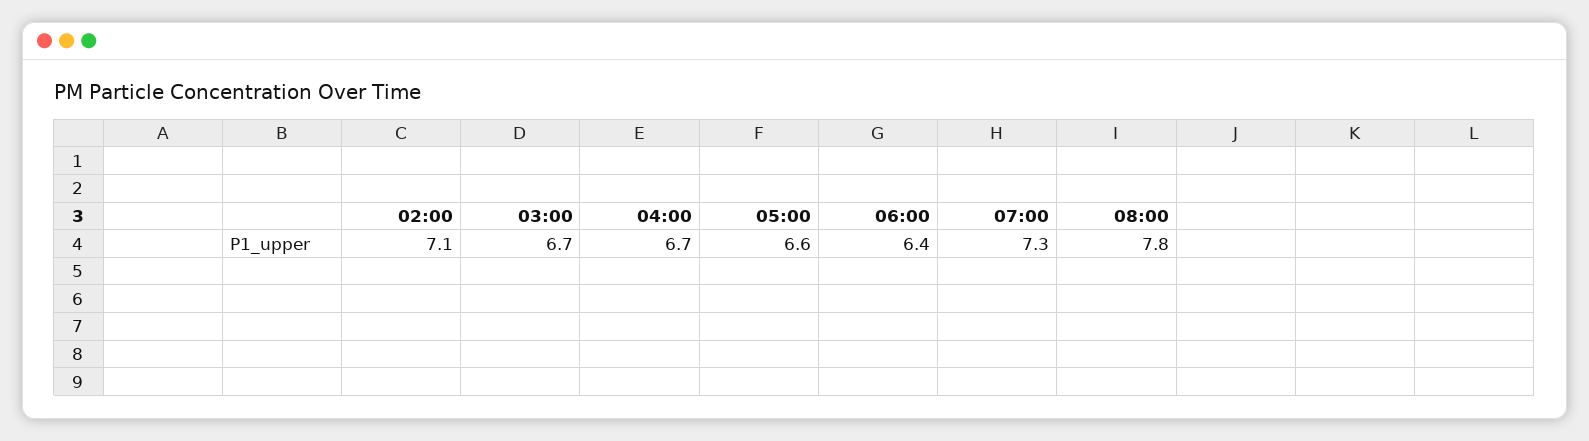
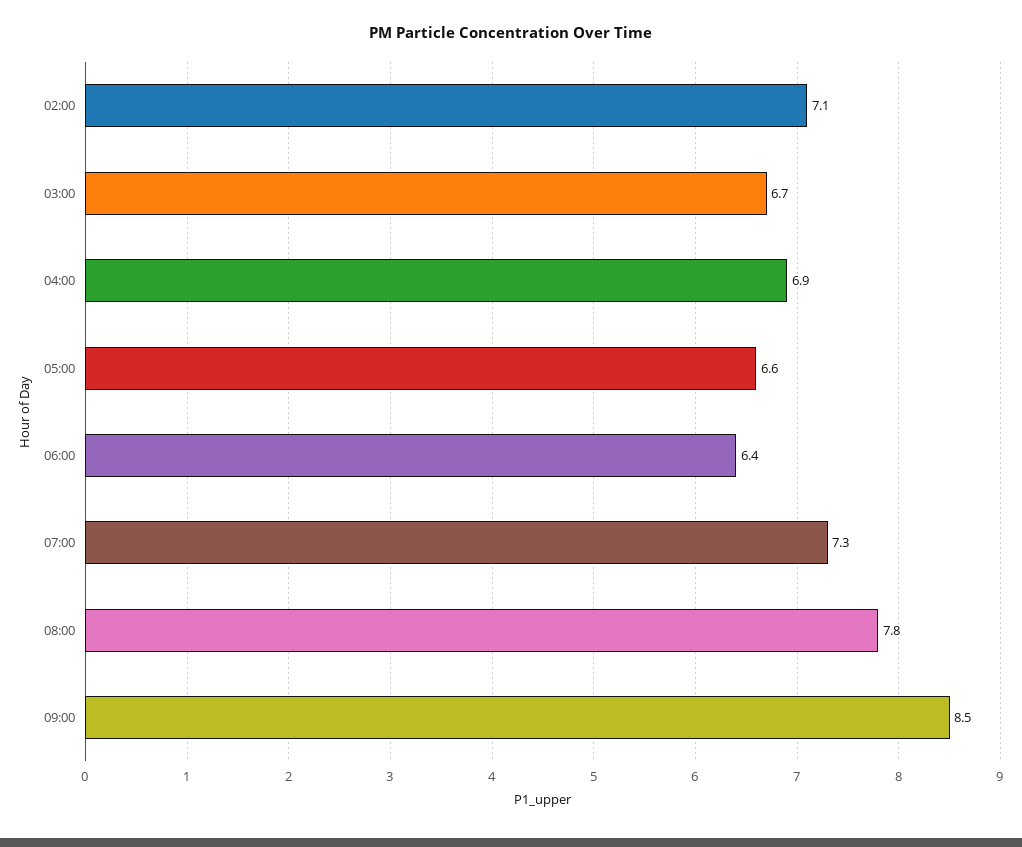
04:00: 6.7 -> 6.9
09:00: none -> 8.5

